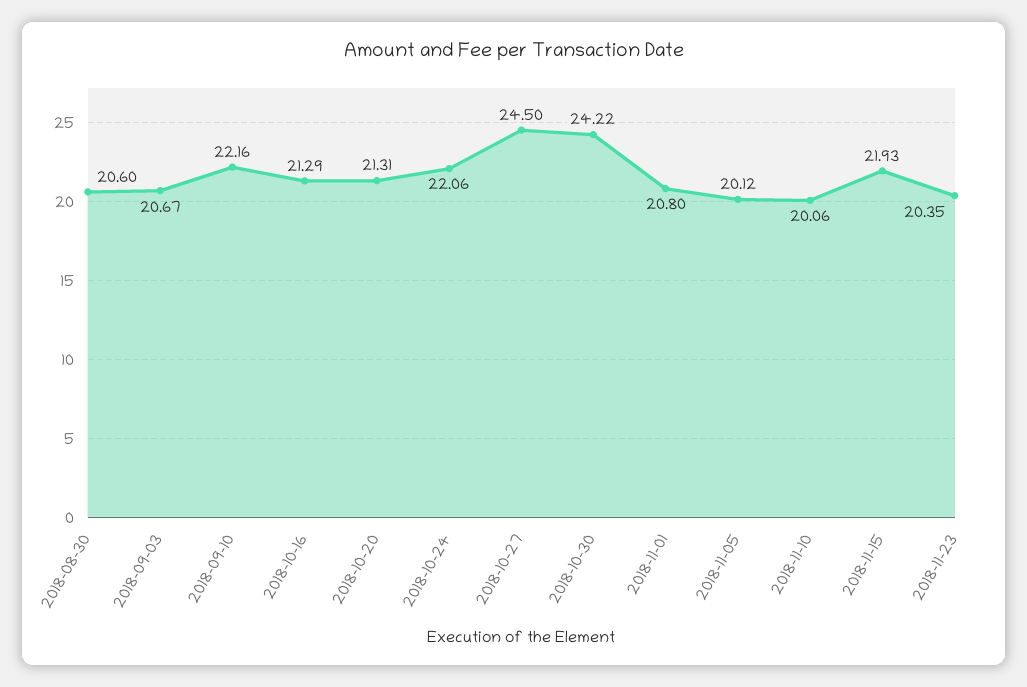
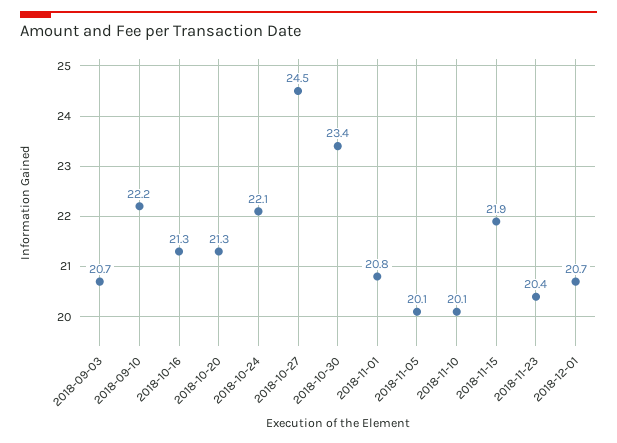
2018-08-30: 20.6 -> none
2018-10-30: 24.22 -> 23.4
2018-12-01: none -> 20.7

